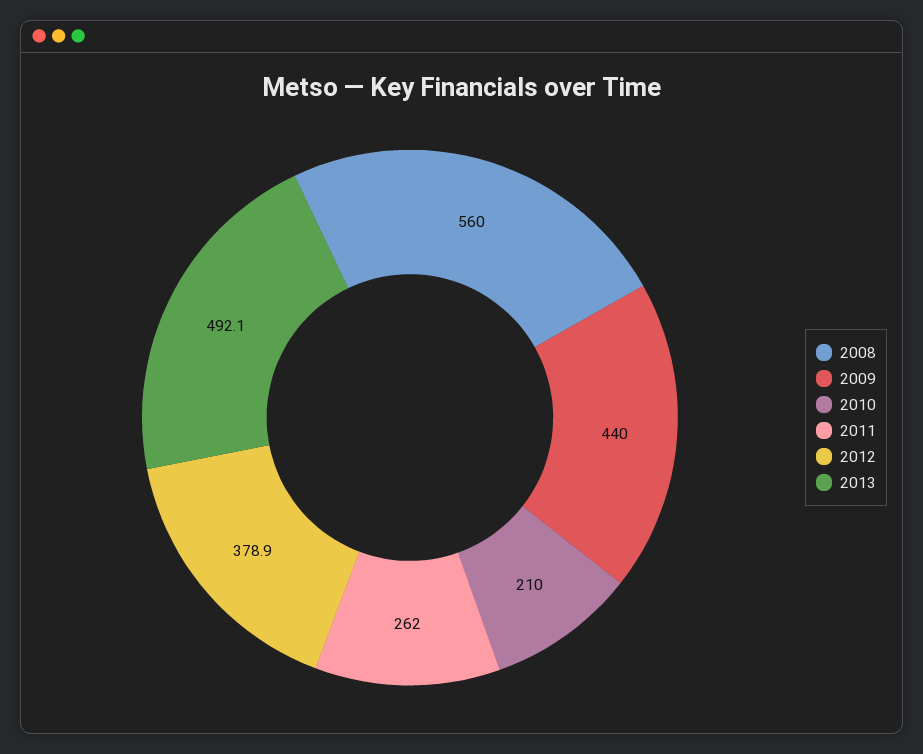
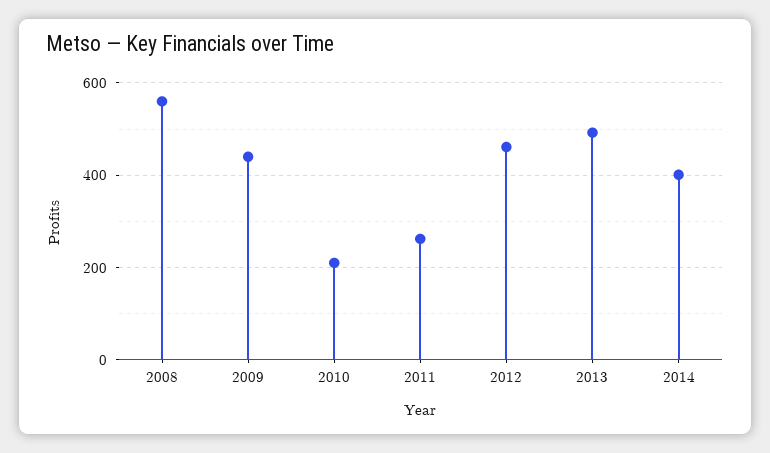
2012: 378.9 -> 460
2014: none -> 400

